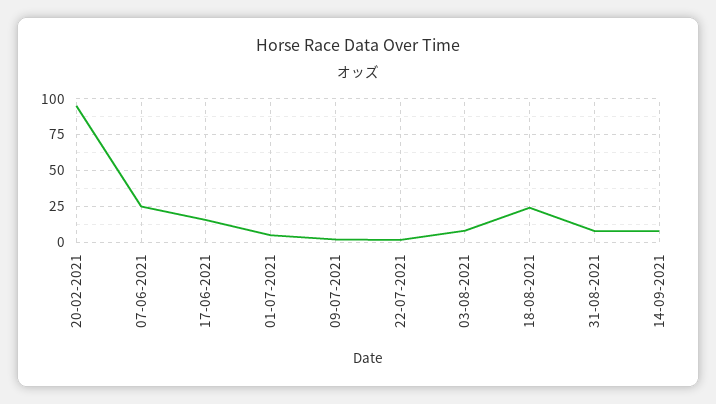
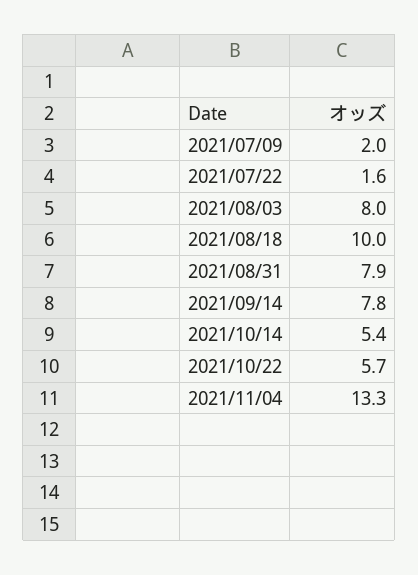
20-02-2021: 95 -> none
07-06-2021: 25 -> none
17-06-2021: 15 -> none
01-07-2021: 5 -> none
18-08-2021: 25 -> 10
2021/10/14: none -> 5.4
2021/10/22: none -> 5.7
2021/11/04: none -> 13.3

